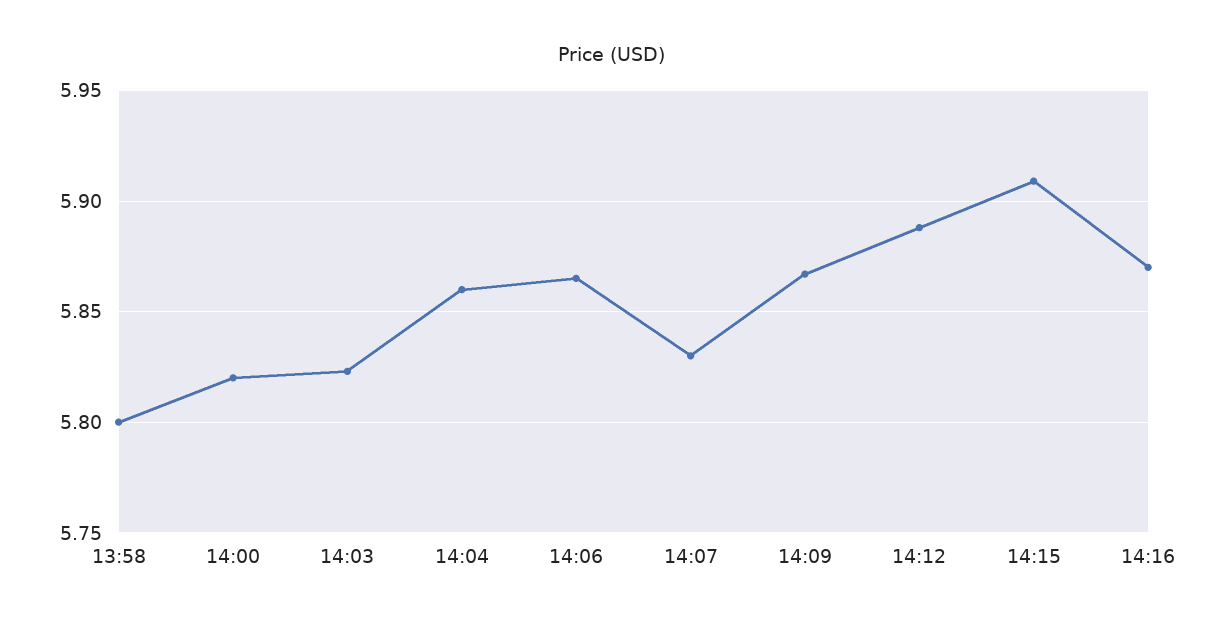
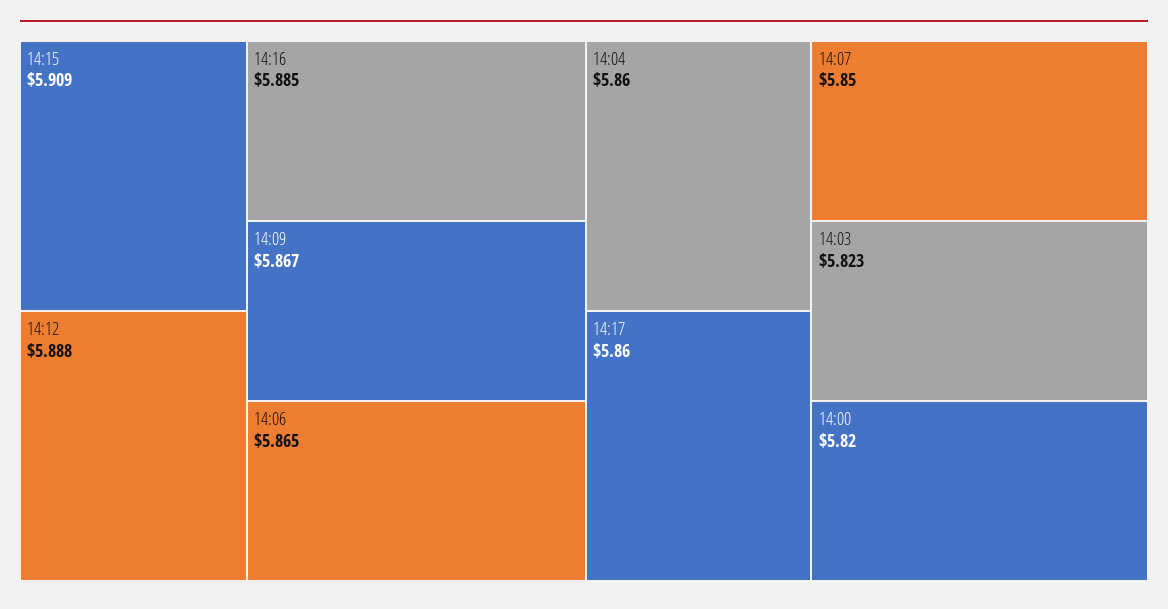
13:58: 5.8 -> none
14:07: 5.83 -> 5.85
14:16: 5.87 -> 5.885
14:17: none -> 5.86

